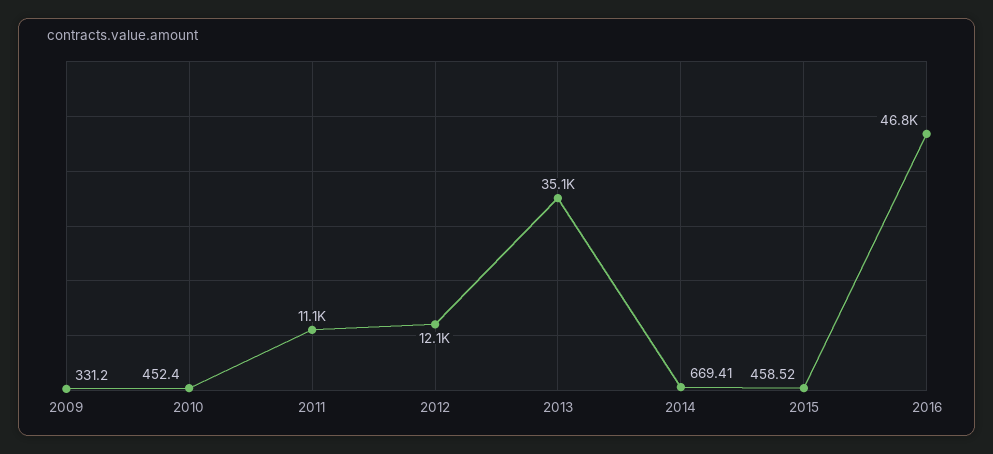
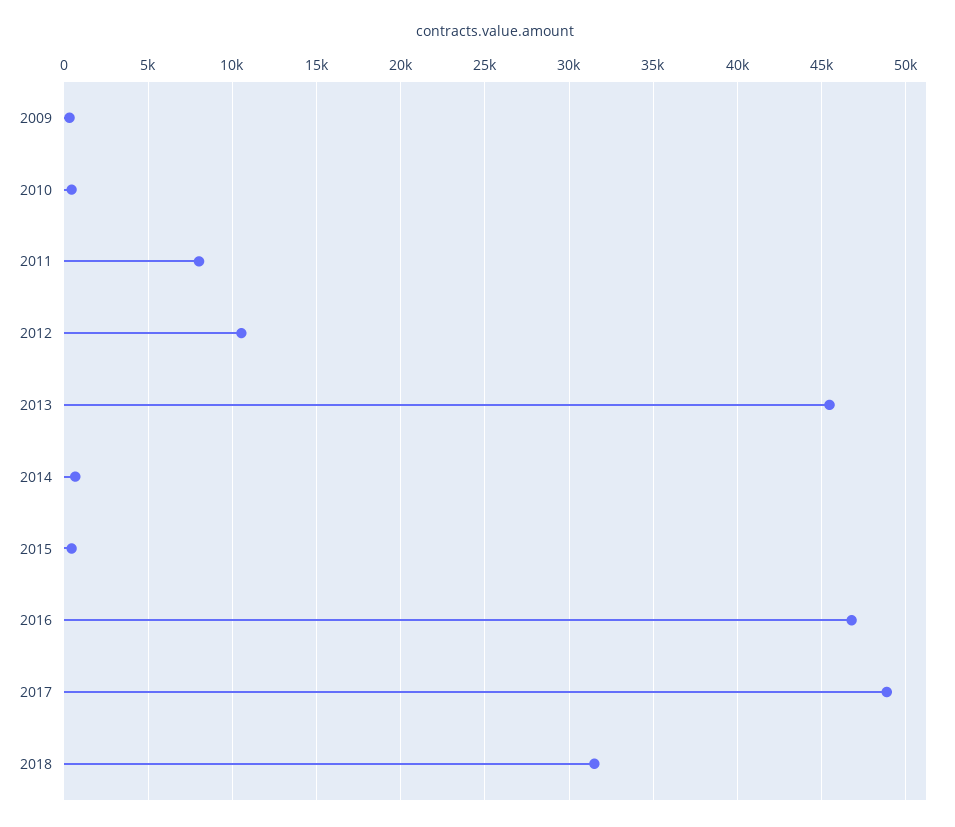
2011: 11100 -> 8000
2012: 12100 -> 10500
2013: 35100 -> 45500
2017: none -> 49000
2018: none -> 31500

